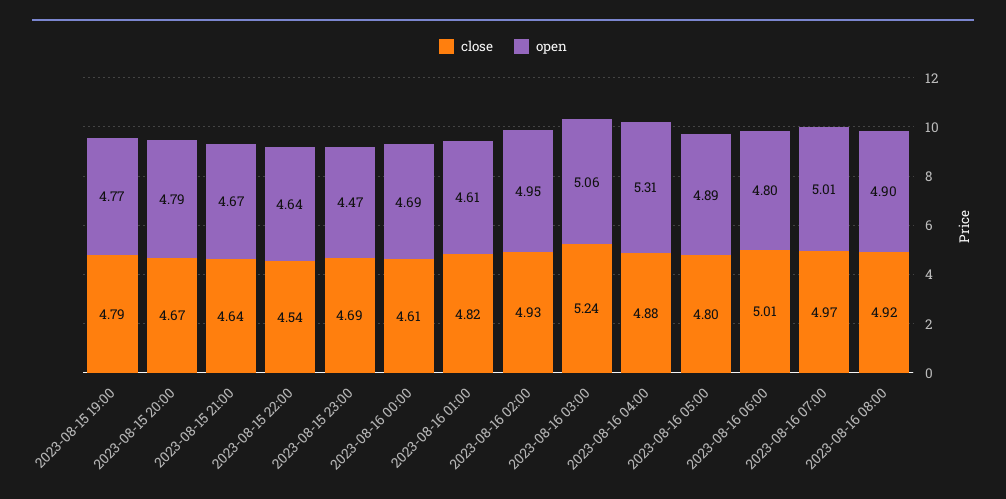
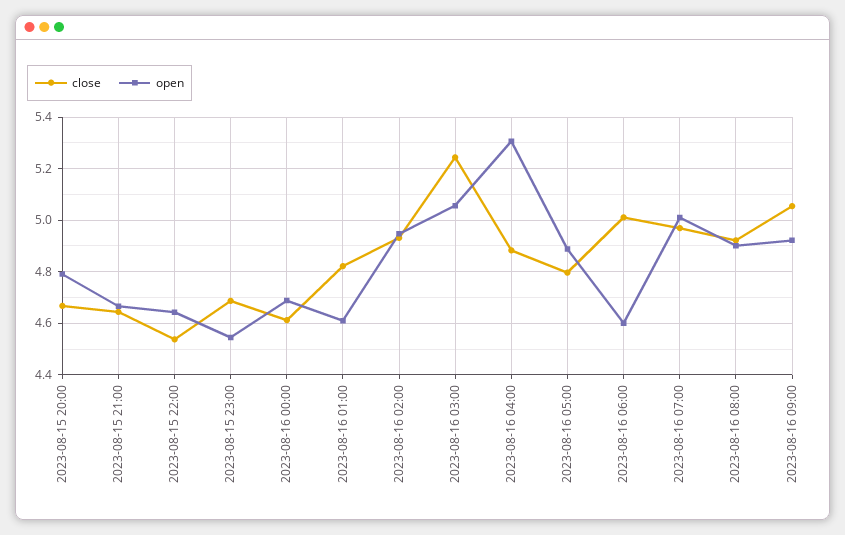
close, 2023-08-15 19:00: 4.79 -> none
open, 2023-08-15 19:00: 4.77 -> none
open, 2023-08-15 23:00: 4.47 -> 4.55
open, 2023-08-16 06:00: 4.8 -> 4.6
close, 2023-08-16 09:00: none -> 5.05
open, 2023-08-16 09:00: none -> 4.925

